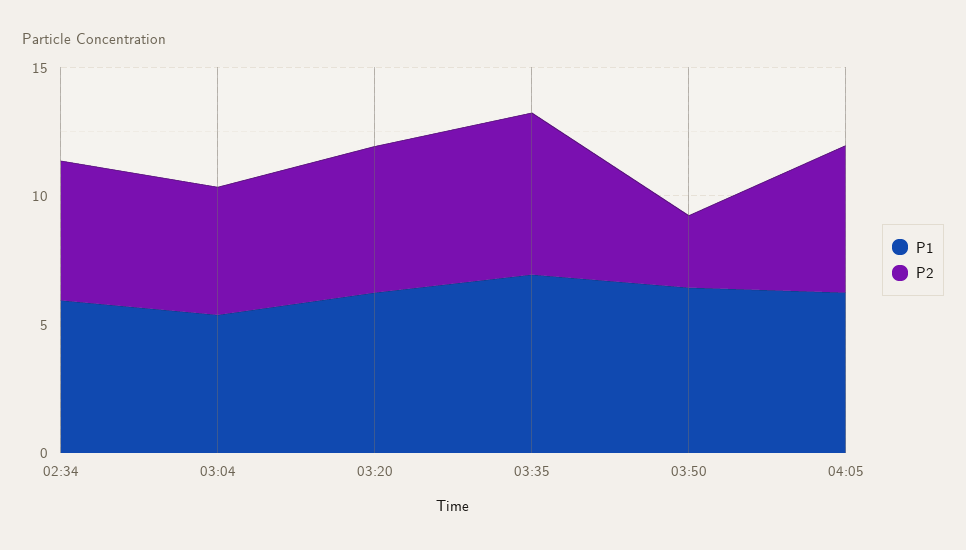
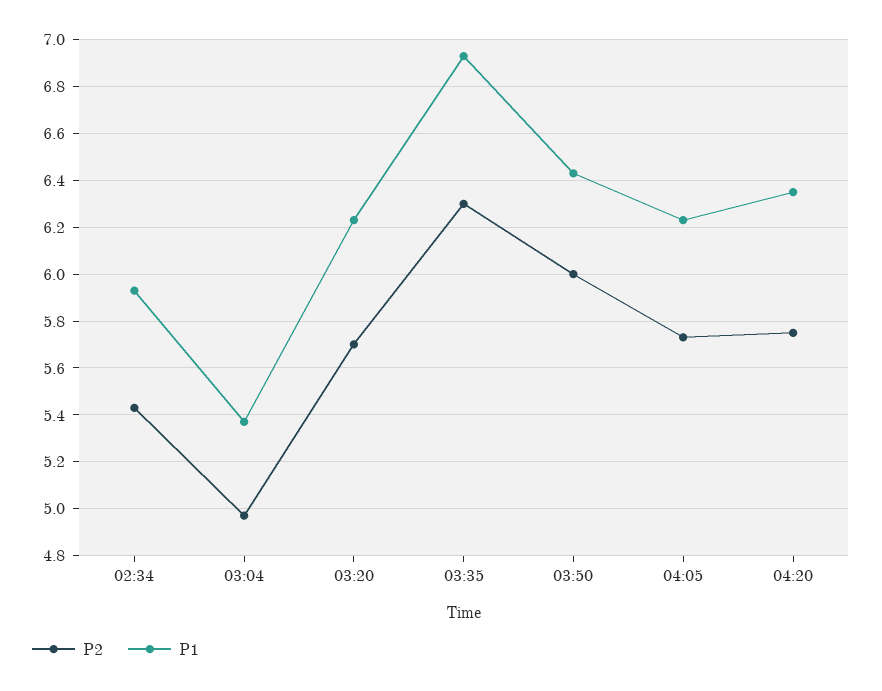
P2, 03:50: 3 -> 6
P2, 04:20: none -> 5.75
P1, 04:20: none -> 6.35

